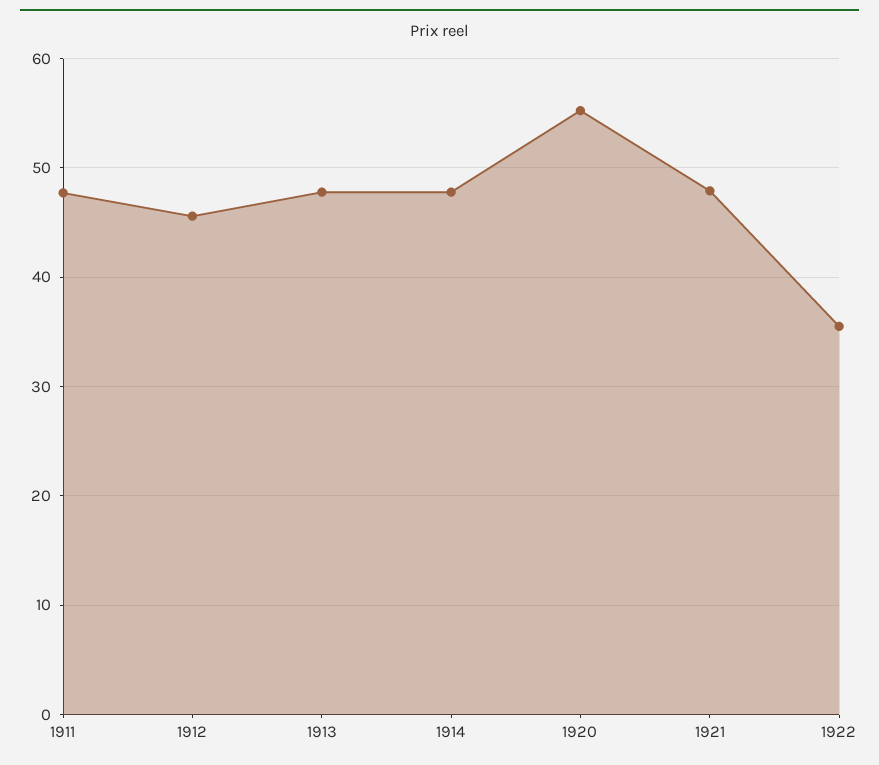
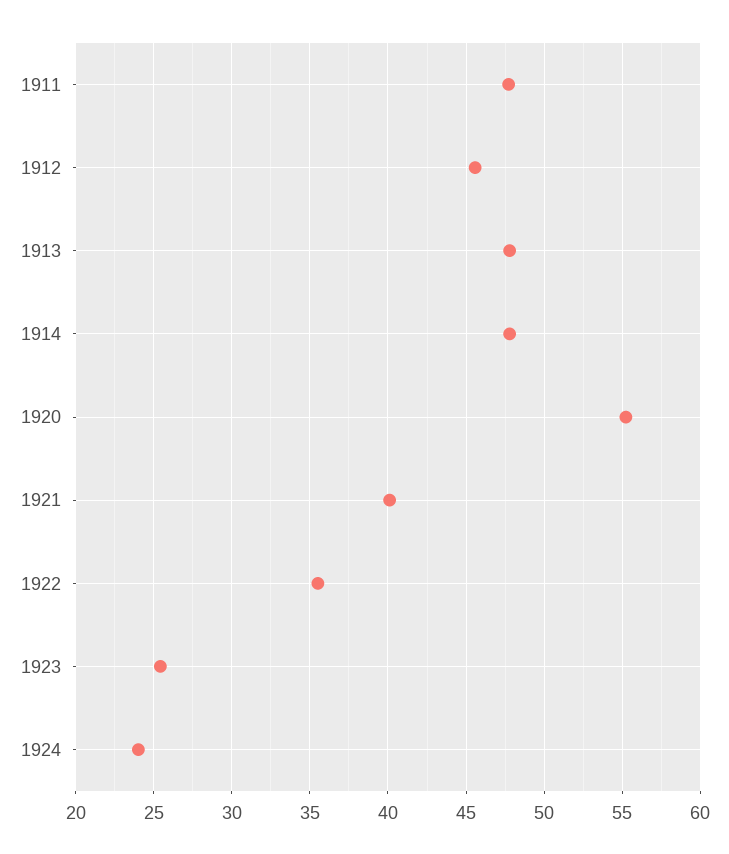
1921: 48 -> 40
1923: none -> 25.5
1924: none -> 24

